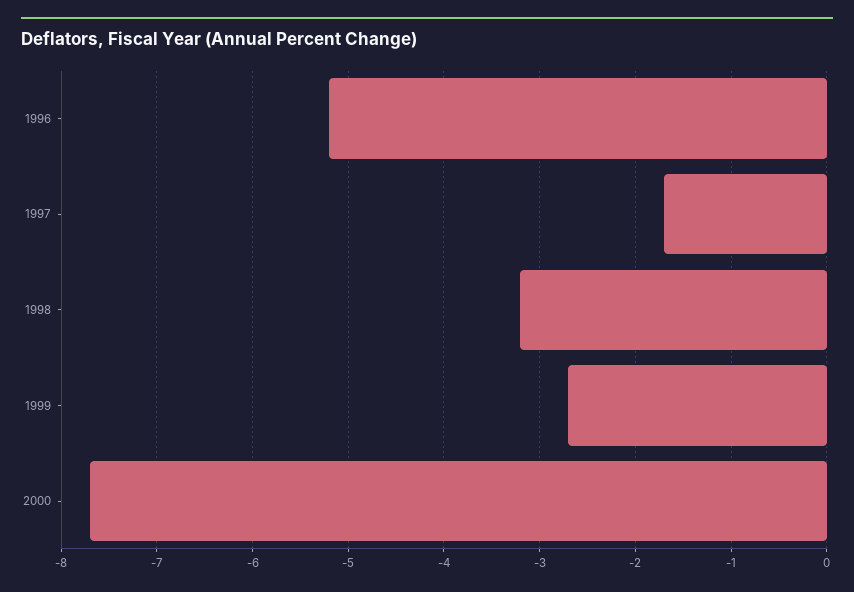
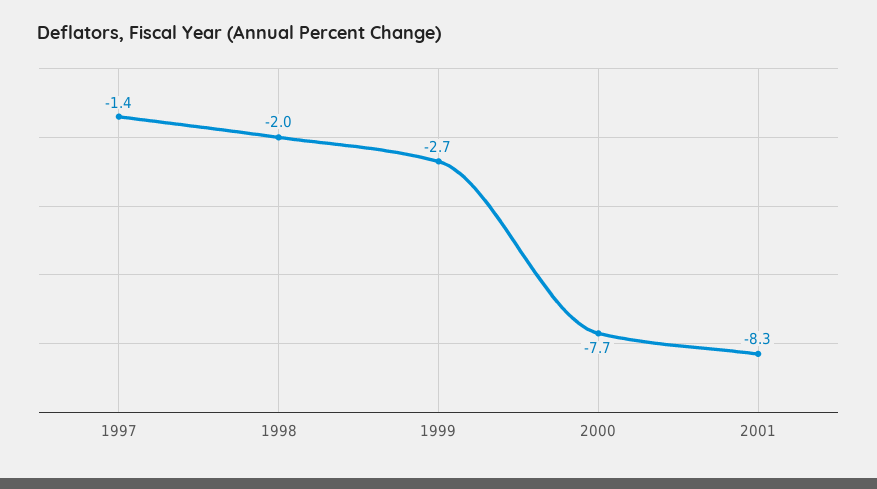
1996: -5.2 -> none
1997: -1.7 -> -1.4
1998: -3.2 -> -2
2001: none -> -8.3

